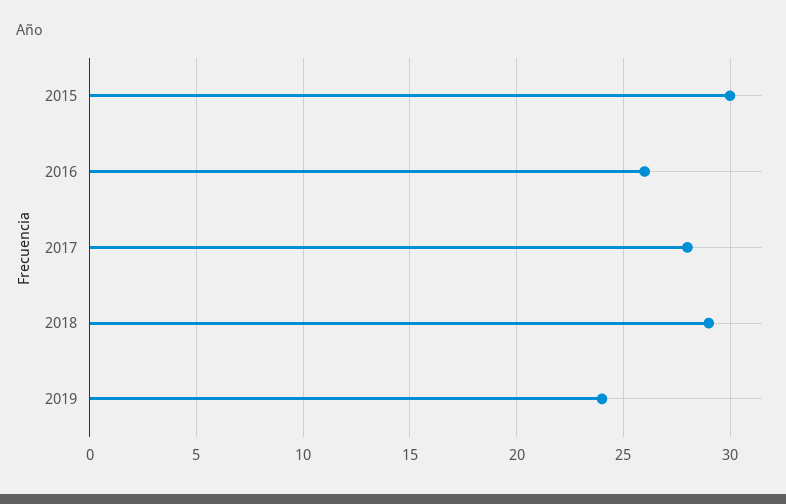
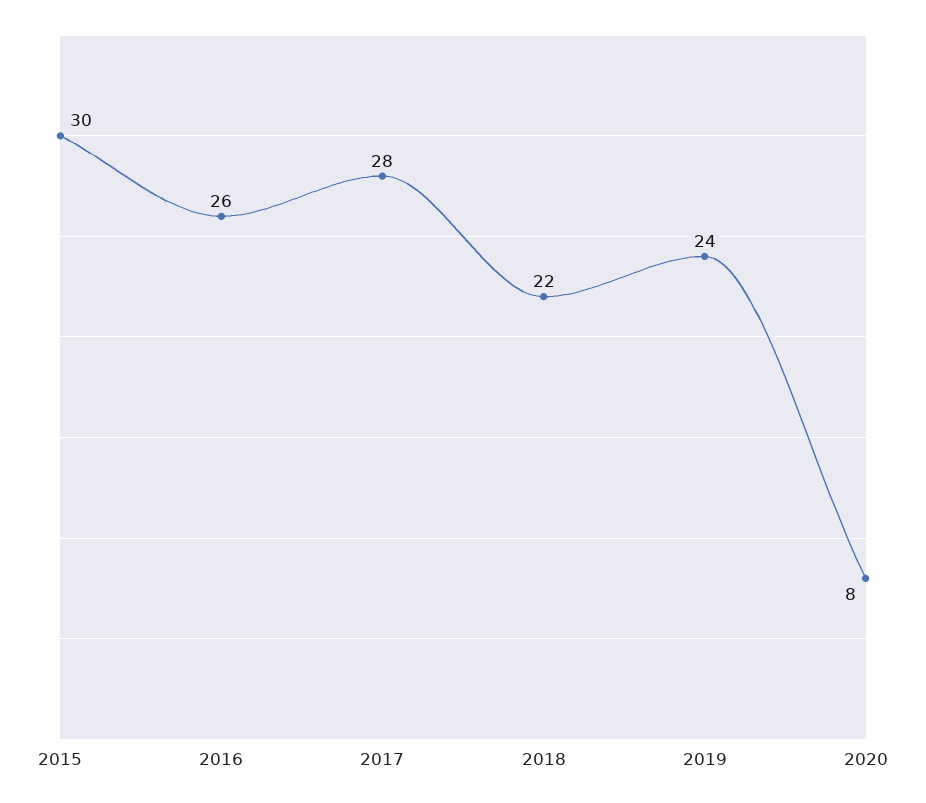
2018: 29 -> 22
2020: none -> 8

